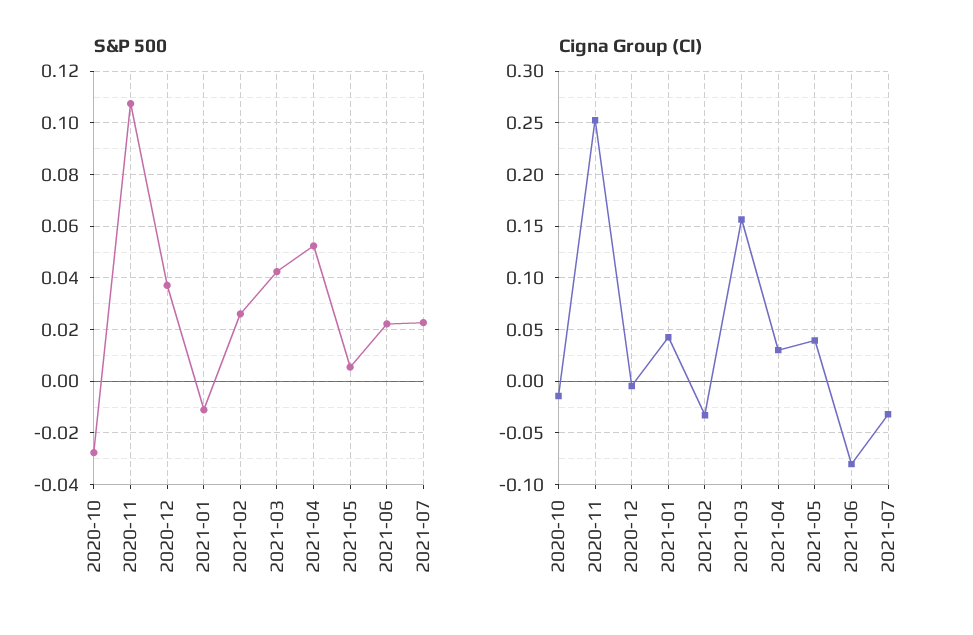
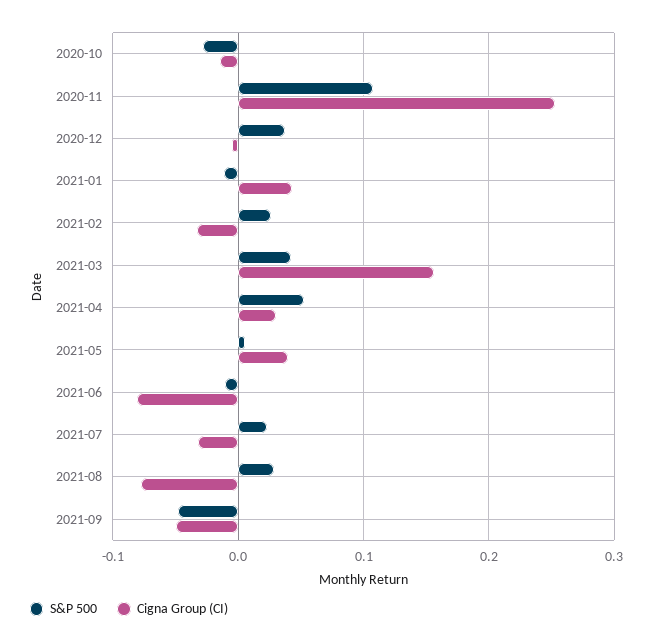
S&P 500, 2021-06: 0.0225 -> -0.01
S&P 500, 2021-08: none -> 0.03
Cigna Group (CI), 2021-08: none -> -0.08
S&P 500, 2021-09: none -> -0.05
Cigna Group (CI), 2021-09: none -> -0.05

